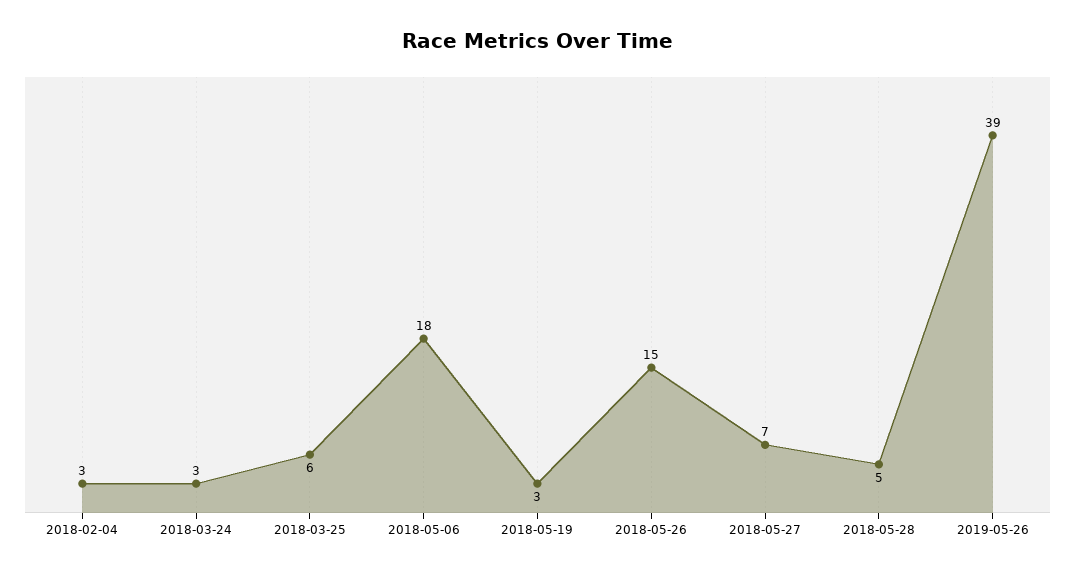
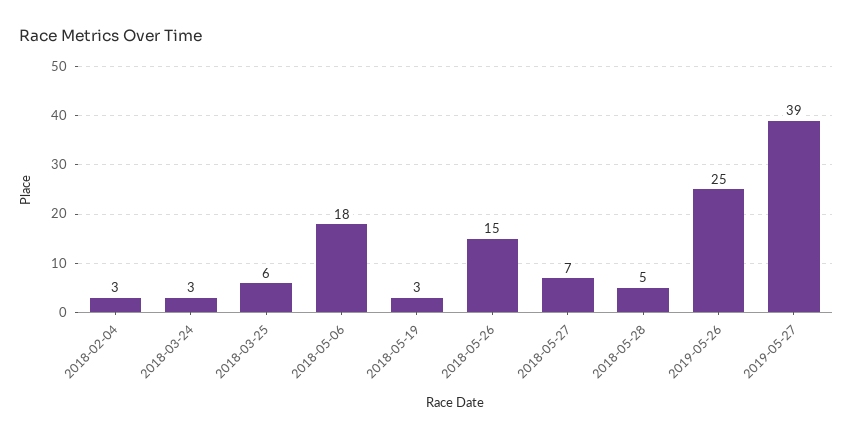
2019-05-26: 39 -> 25
2019-05-27: none -> 39

